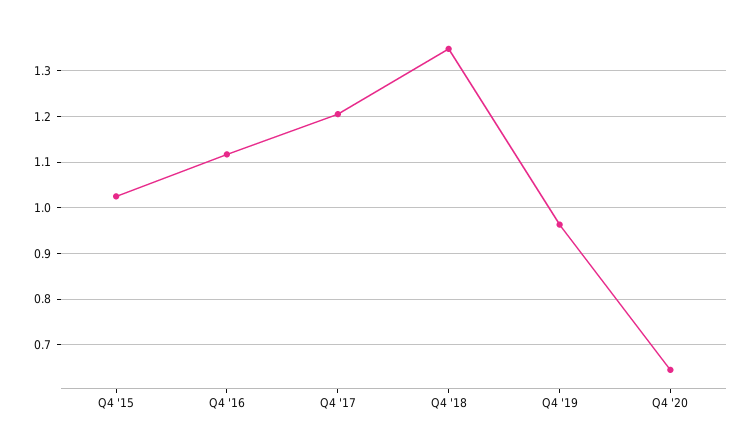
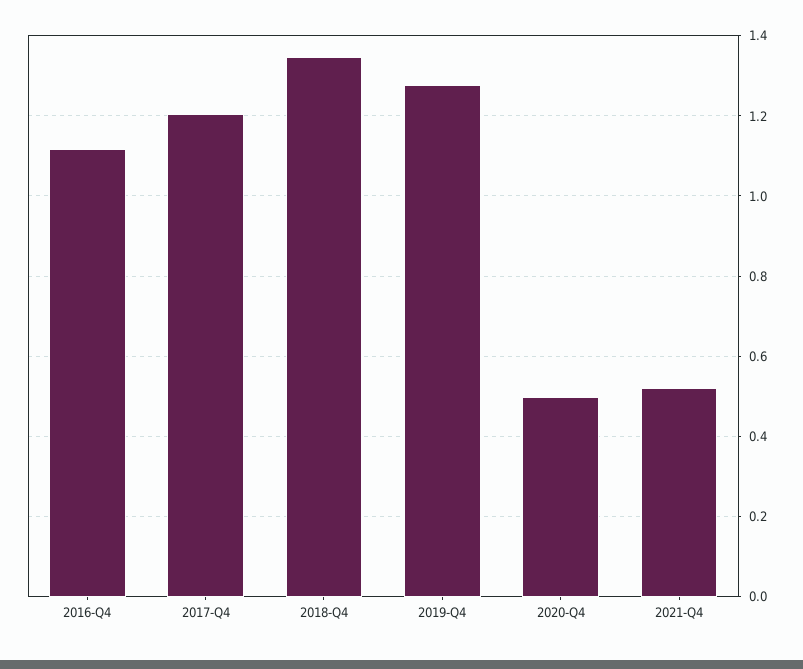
Q4 '15: 1.02 -> none
Q4 '19: 0.96 -> 1.28
Q4 '20: 0.64 -> 0.5
2021-Q4: none -> 0.52

